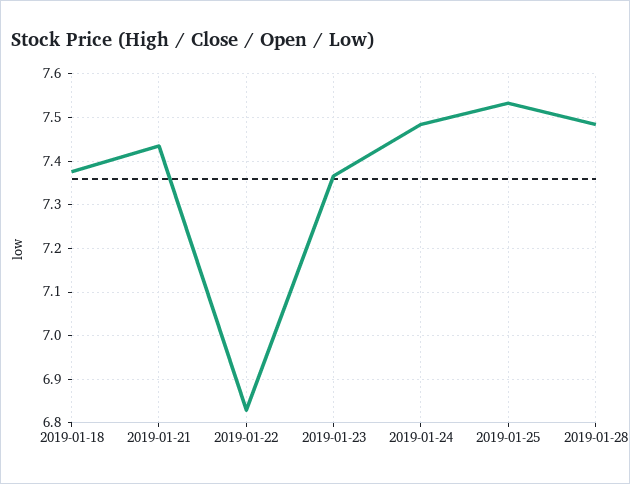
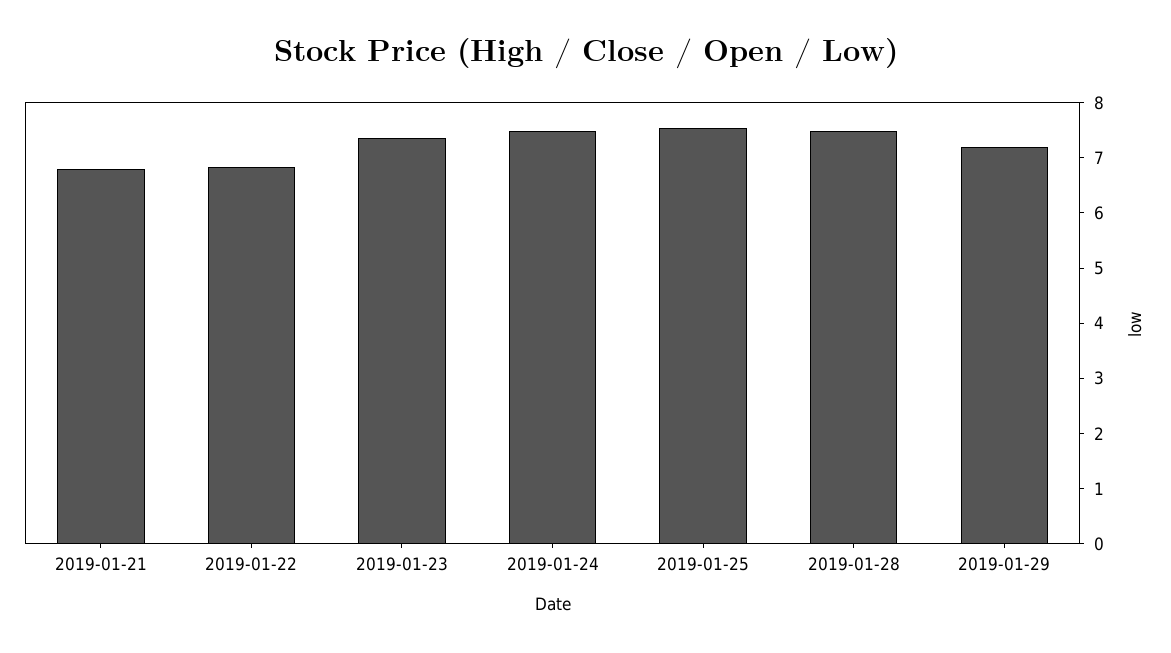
2019-01-18: 7.38 -> none
2019-01-21: 7.44 -> 6.8
2019-01-29: none -> 7.2

